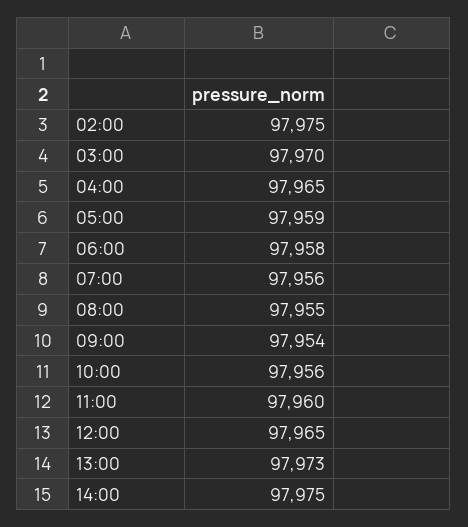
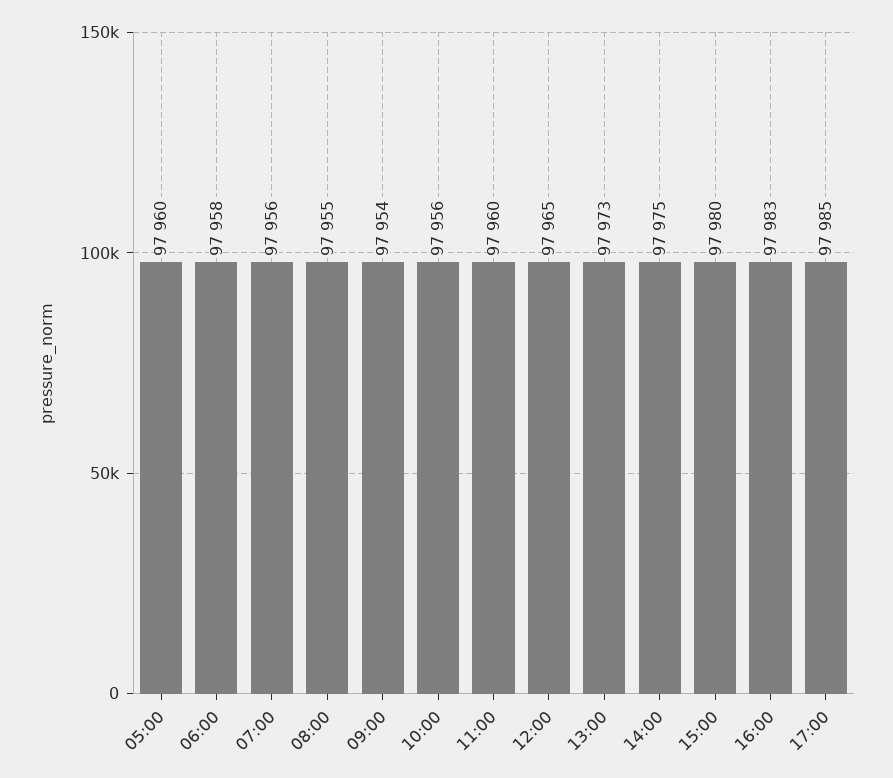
02:00: 97975 -> none
03:00: 97970 -> none
04:00: 97965 -> none
05:00: 97959 -> 97960
15:00: none -> 97980
16:00: none -> 97983
17:00: none -> 97985

